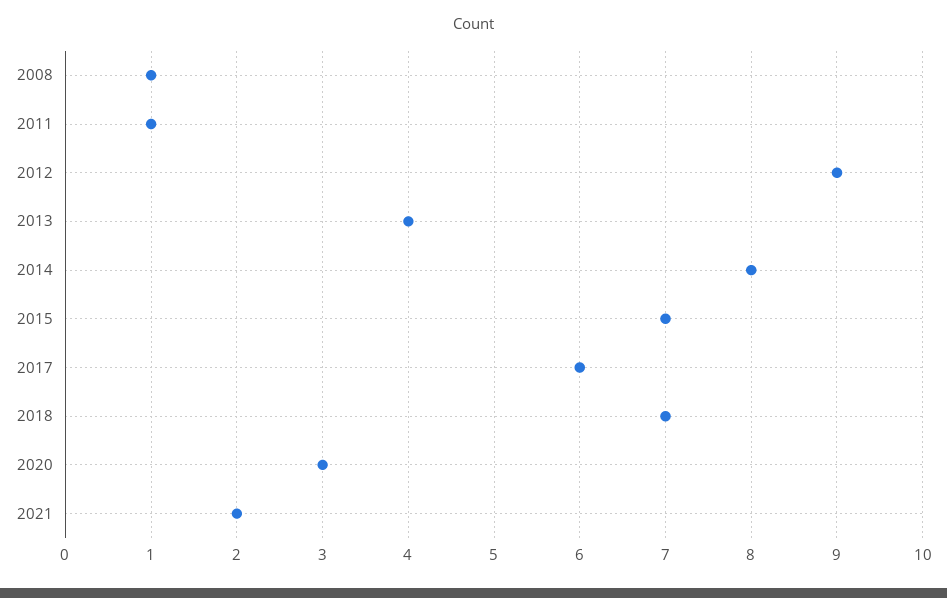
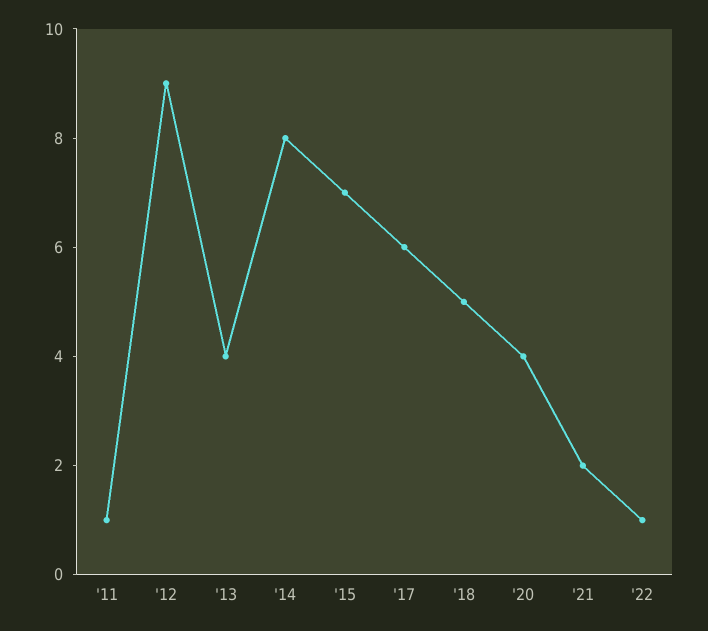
2008: 1 -> none
2018: 7 -> 5
2020: 3 -> 4
'22: none -> 1

